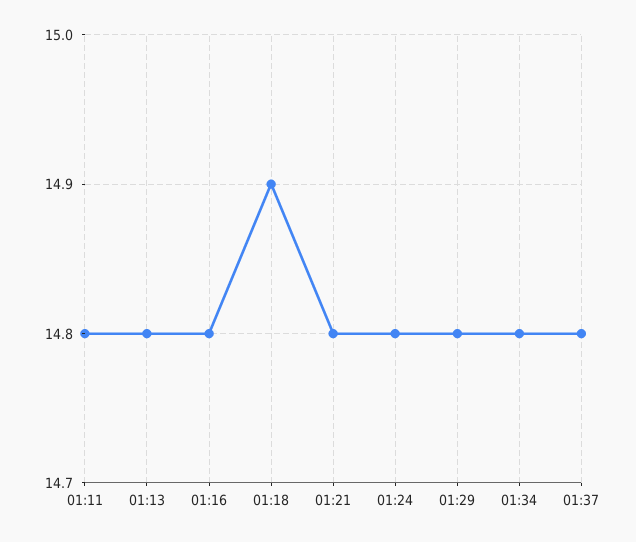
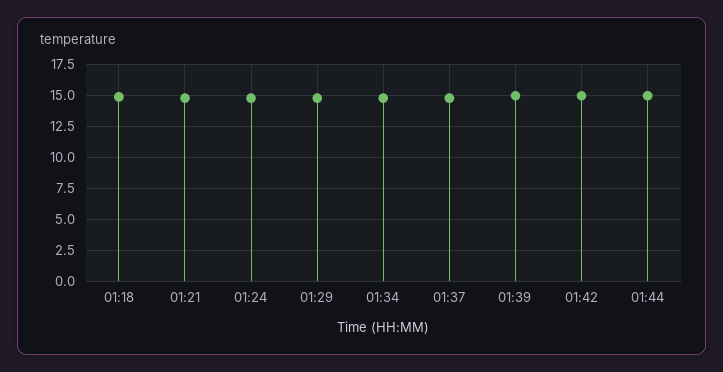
01:11: 14.8 -> none
01:13: 14.8 -> none
01:16: 14.8 -> none
01:39: none -> 15
01:42: none -> 15
01:44: none -> 15

